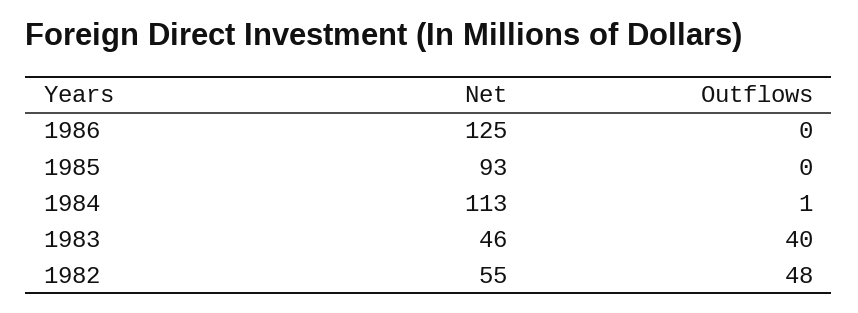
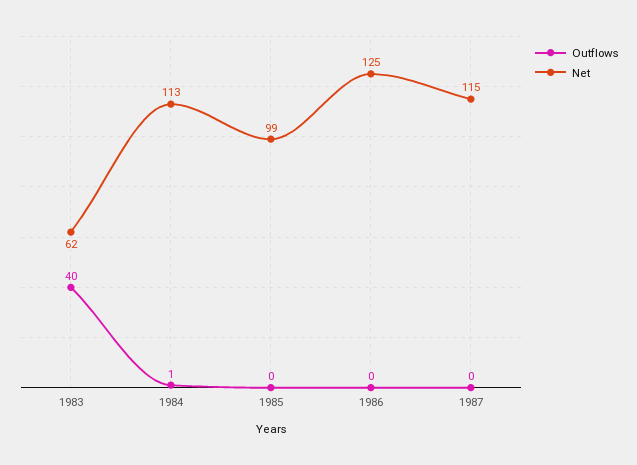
Net, 1985: 93 -> 99
Net, 1983: 46 -> 62
Net, 1982: 55 -> none
Outflows, 1982: 48 -> none
Outflows, 1987: none -> 0
Net, 1987: none -> 115

